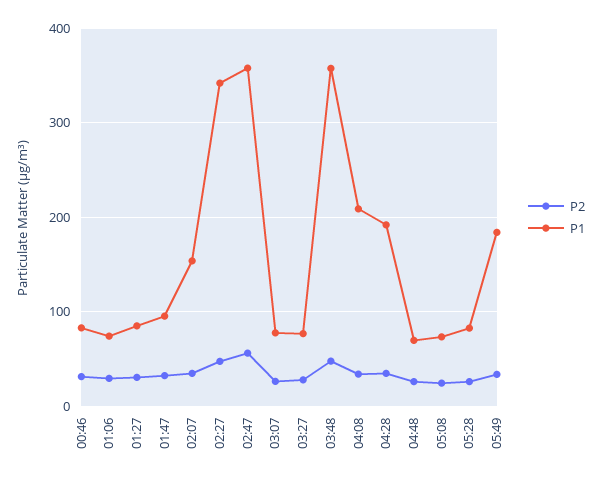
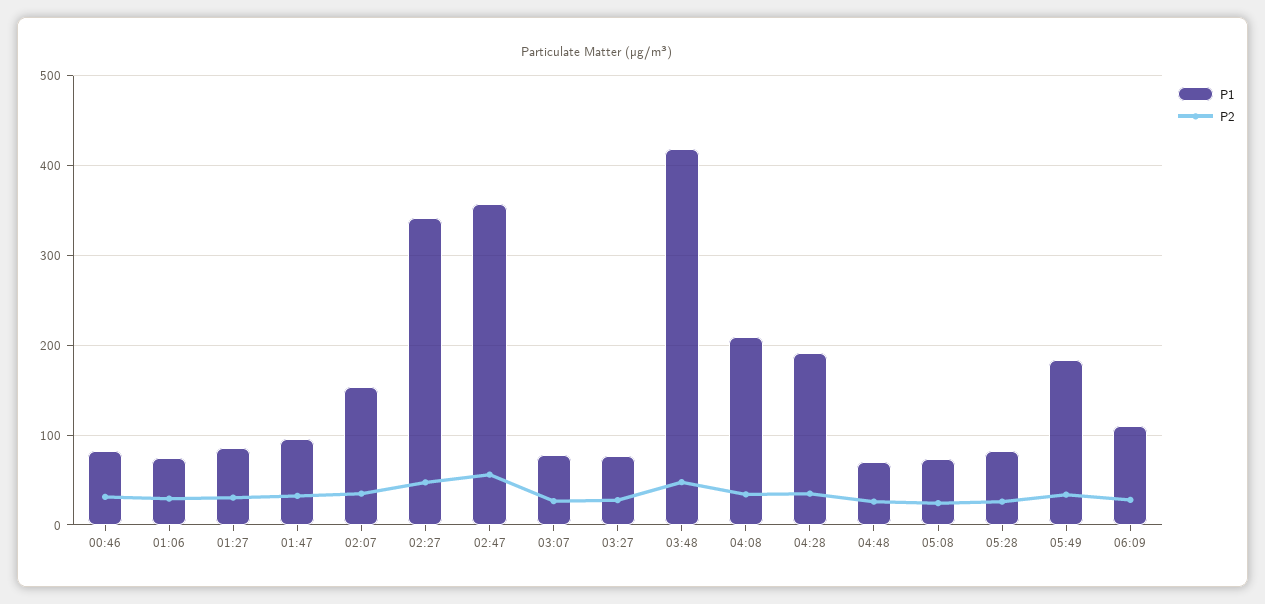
P1, 03:48: 360 -> 420
P1, 06:09: none -> 110
P2, 06:09: none -> 30

